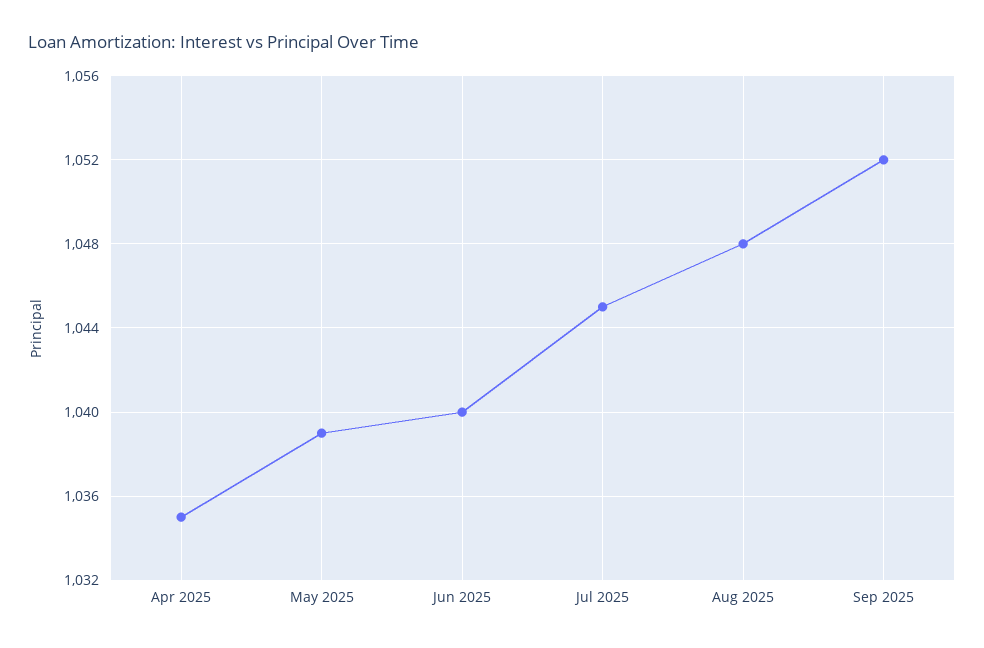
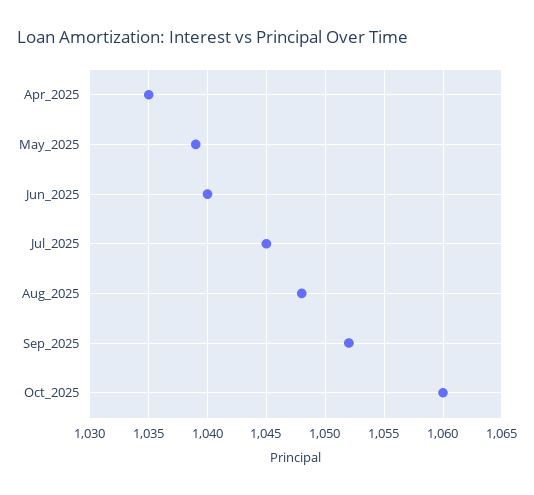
Oct_2025: none -> 1060

